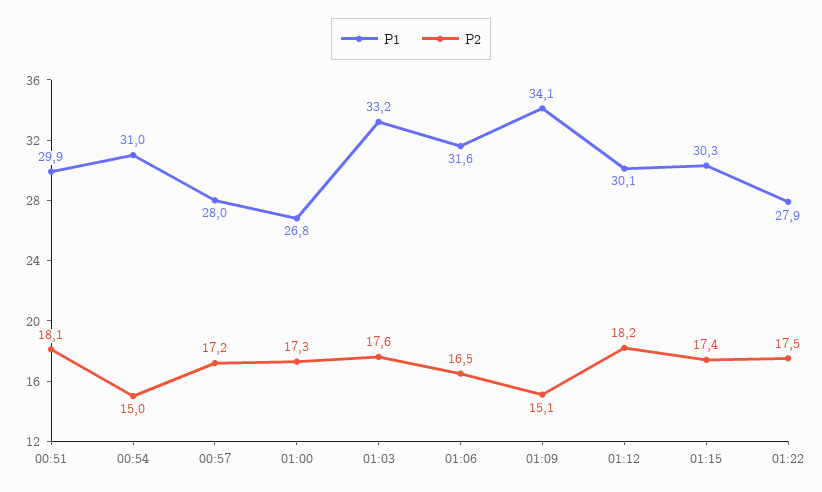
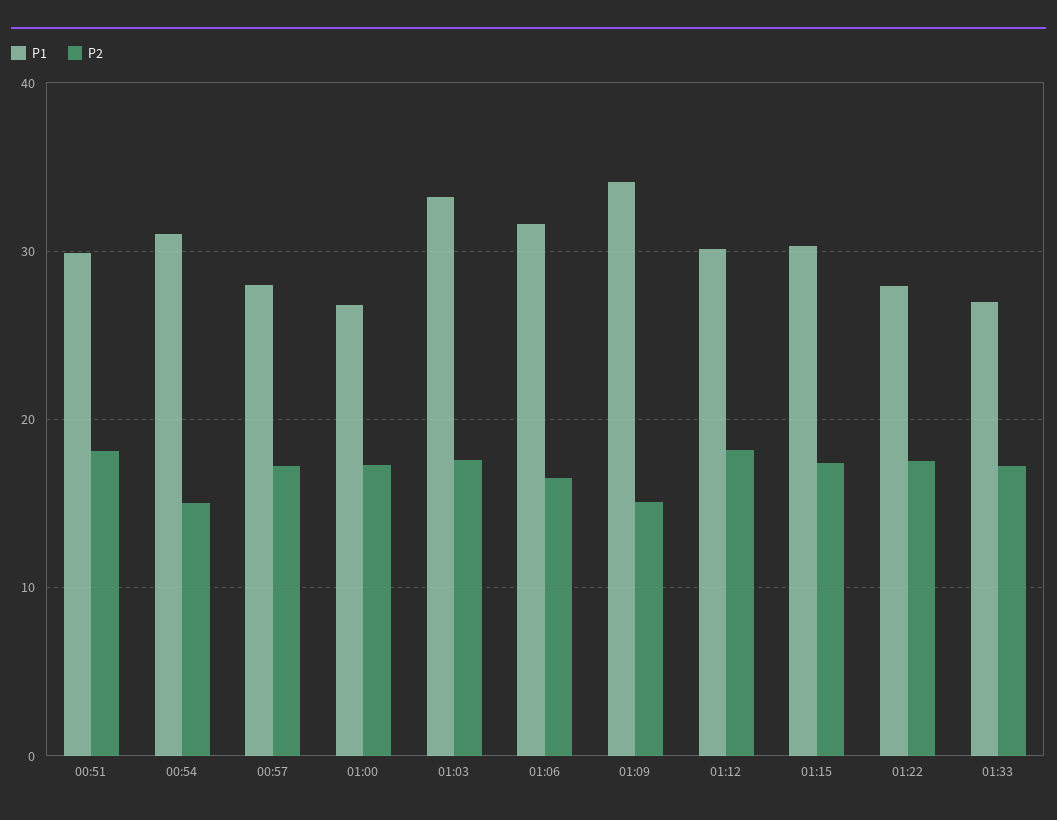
P1, 01:33: none -> 27
P2, 01:33: none -> 17

